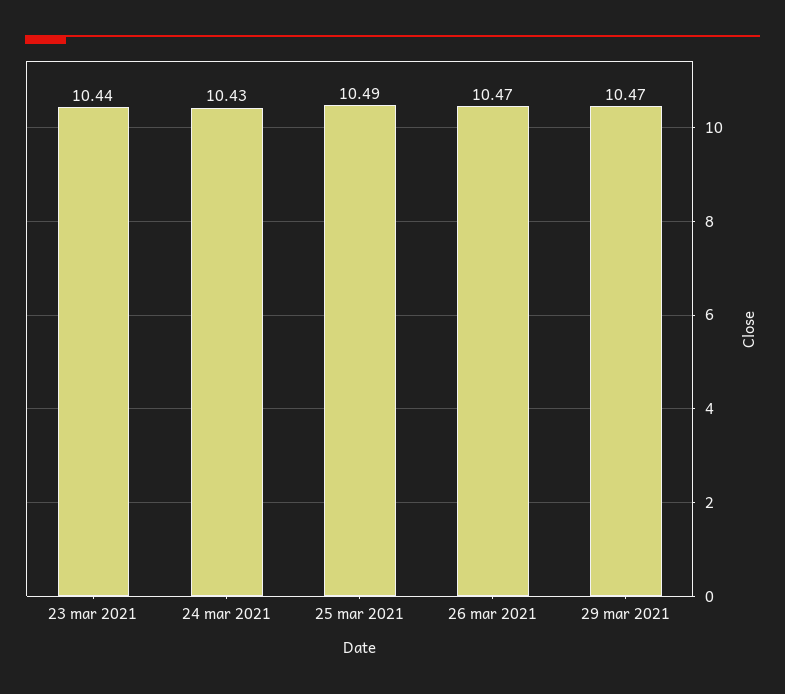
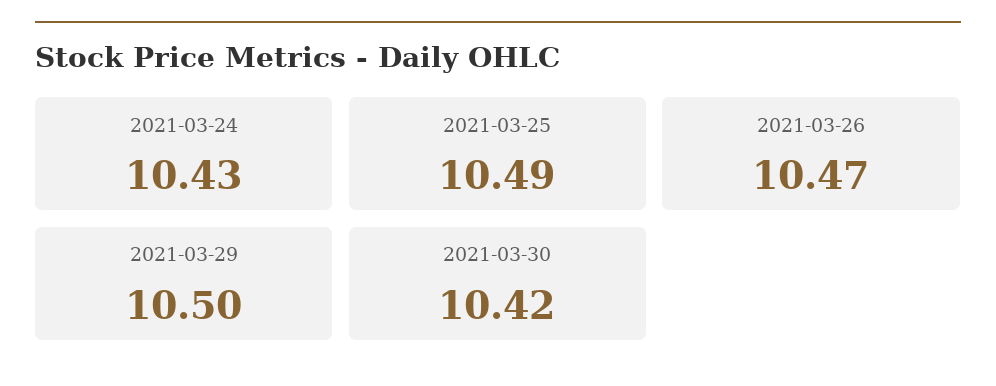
23 mar 2021: 10.44 -> none
29 mar 2021: 10.47 -> 10.5
2021-03-30: none -> 10.42

